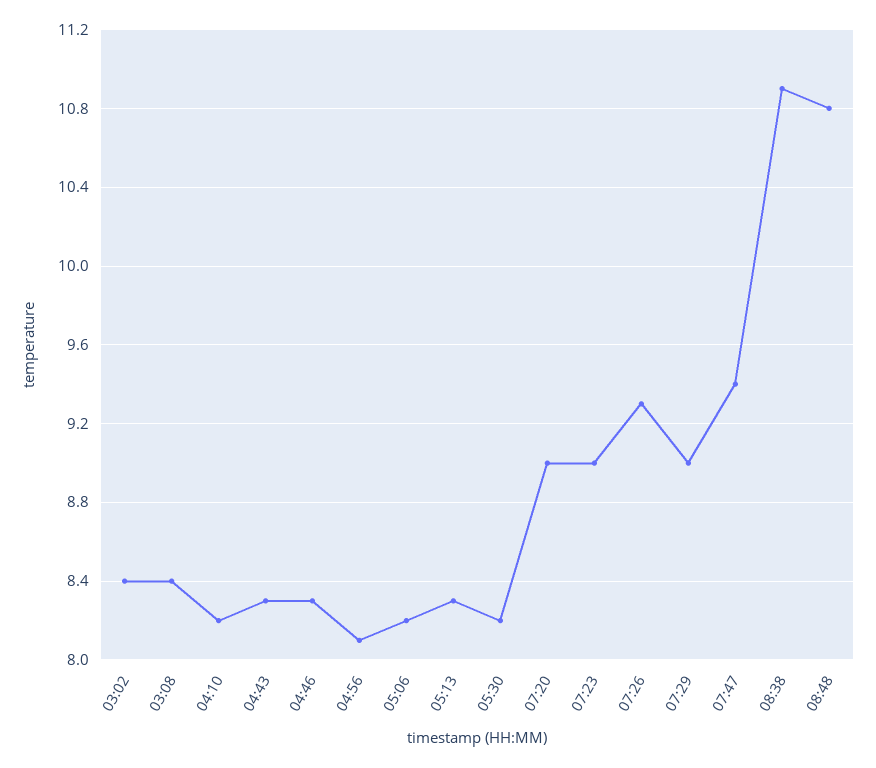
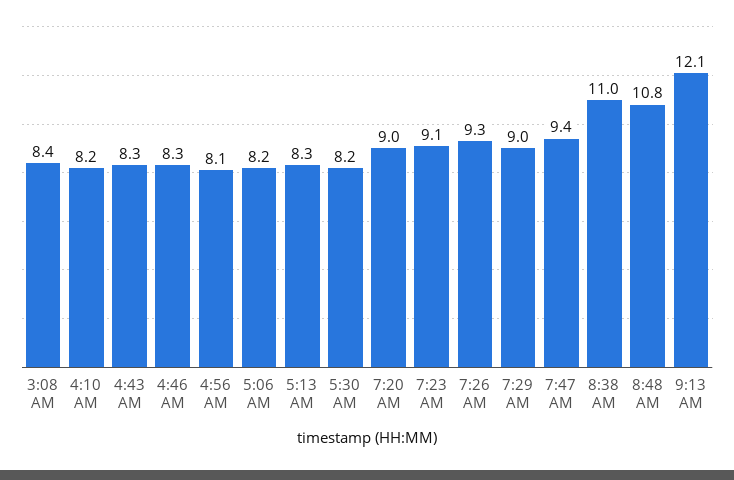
03:02: 8.4 -> none
07:23: 9 -> 9.1
08:38: 10.9 -> 11
9:13 AM: none -> 12.1

